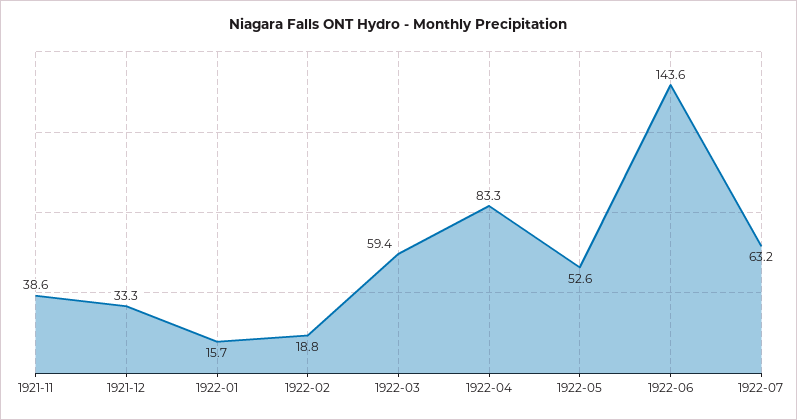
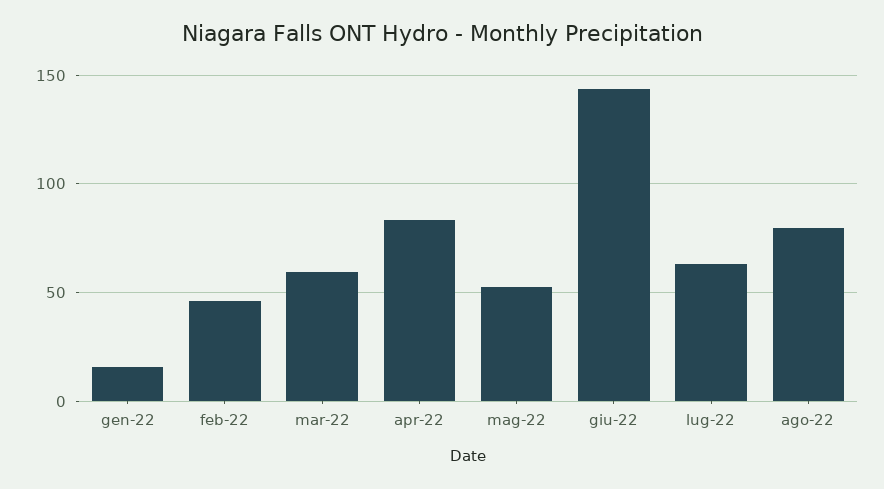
1921-11: 38.6 -> none
1921-12: 33.3 -> none
1922-02: 18.8 -> 45
ago-22: none -> 80

